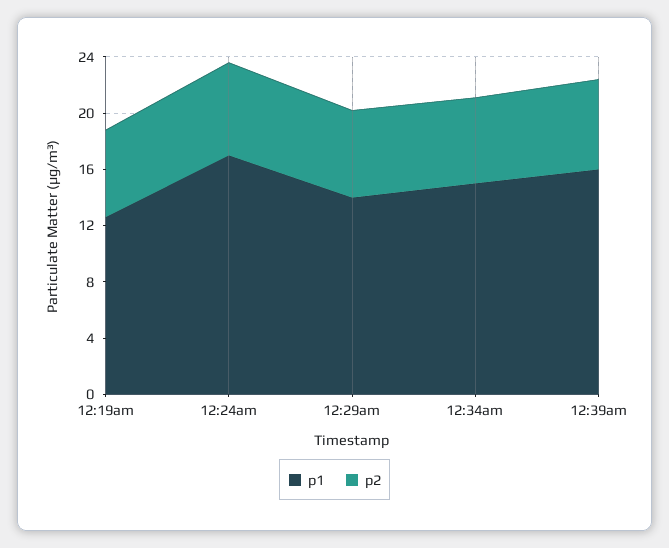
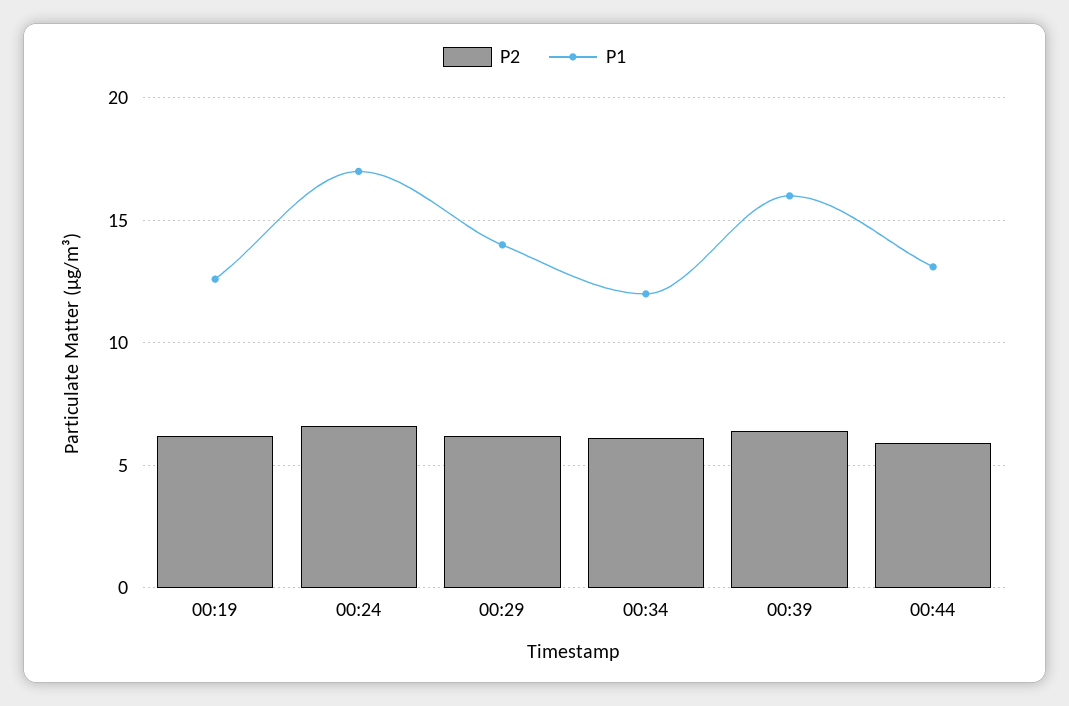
p1, 12:34am: 15 -> 12
p2, 00:44: none -> 6
p1, 00:44: none -> 13

